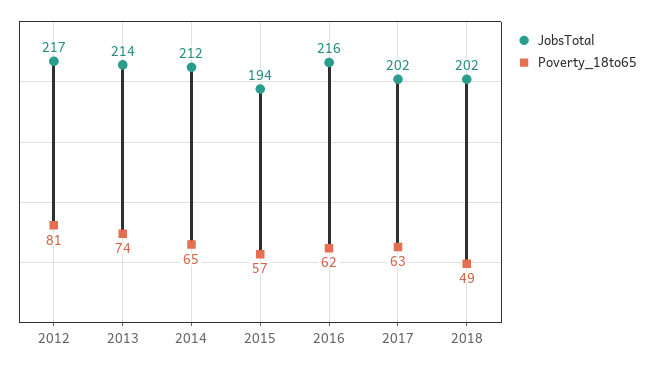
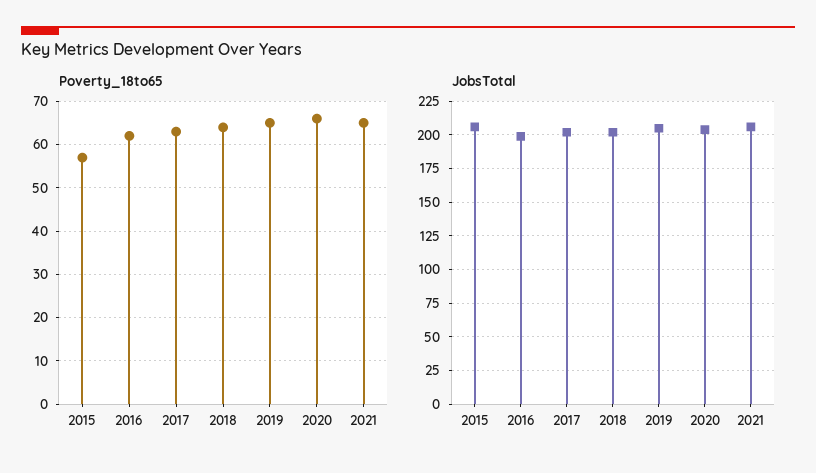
JobsTotal, 2012: 217 -> none
Poverty_18to65, 2012: 81 -> none
JobsTotal, 2013: 214 -> none
Poverty_18to65, 2013: 74 -> none
JobsTotal, 2014: 212 -> none
Poverty_18to65, 2014: 65 -> none
JobsTotal, 2015: 194 -> 205
JobsTotal, 2016: 216 -> 200
Poverty_18to65, 2018: 49 -> 65
Poverty_18to65, 2019: none -> 65
Poverty_18to65, 2020: none -> 65
Poverty_18to65, 2021: none -> 65
JobsTotal, 2019: none -> 205
JobsTotal, 2020: none -> 205
JobsTotal, 2021: none -> 205

